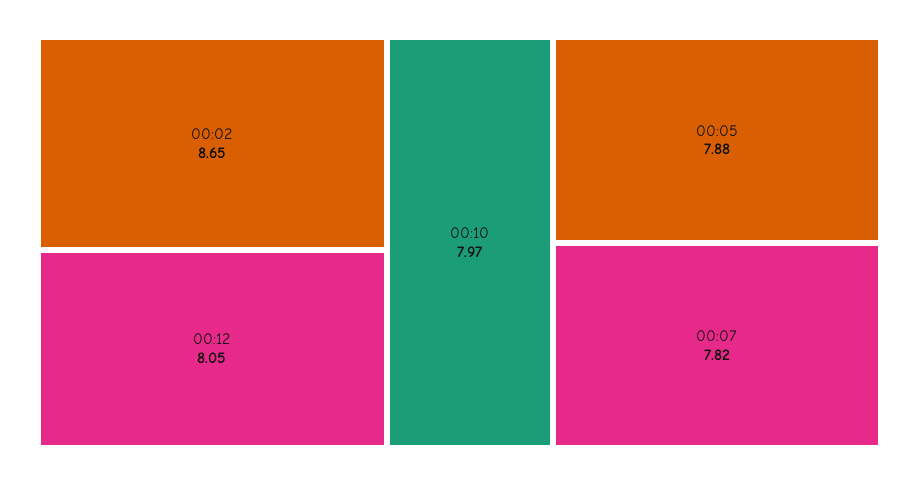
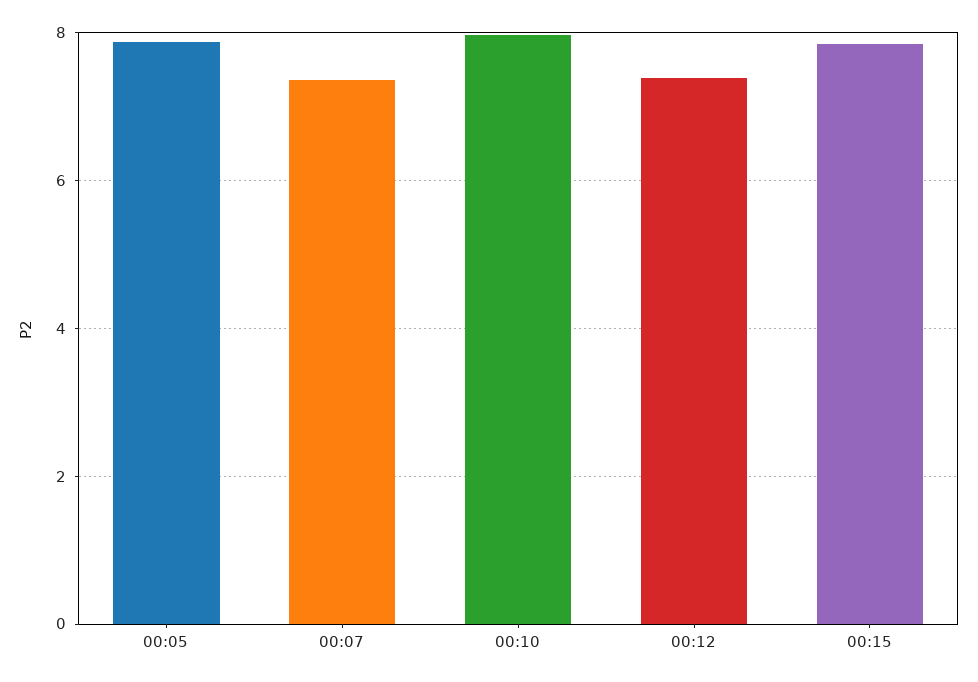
00:02: 8.65 -> none
00:12: 8.05 -> 7.4
00:07: 7.82 -> 7.4
00:15: none -> 7.8

